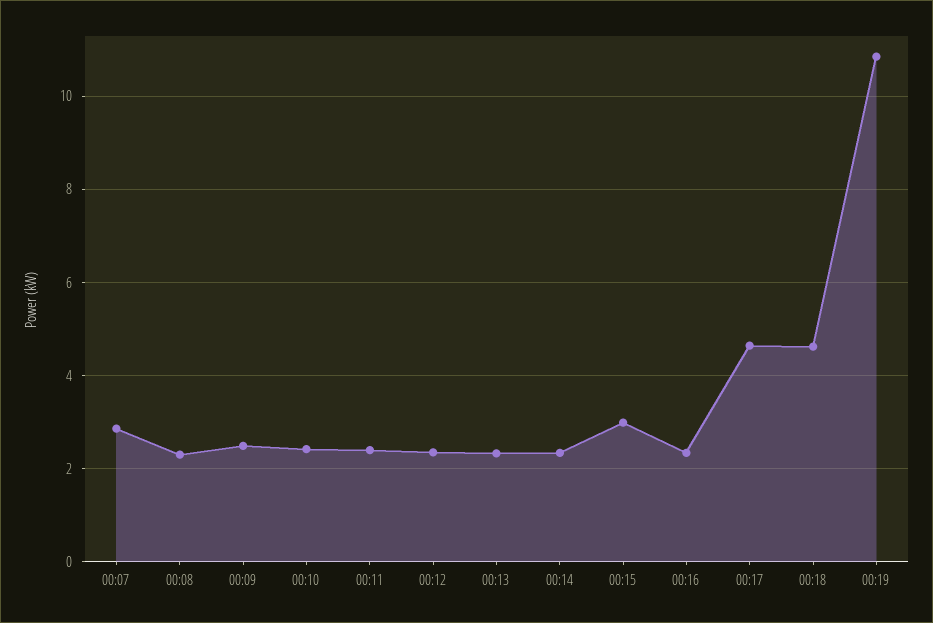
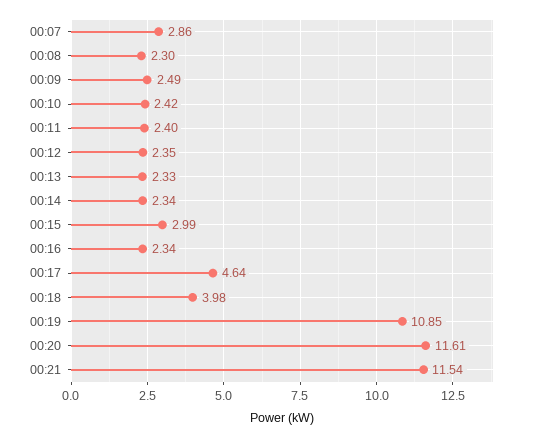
00:18: 4.6 -> 3.98
00:20: none -> 11.61
00:21: none -> 11.54

